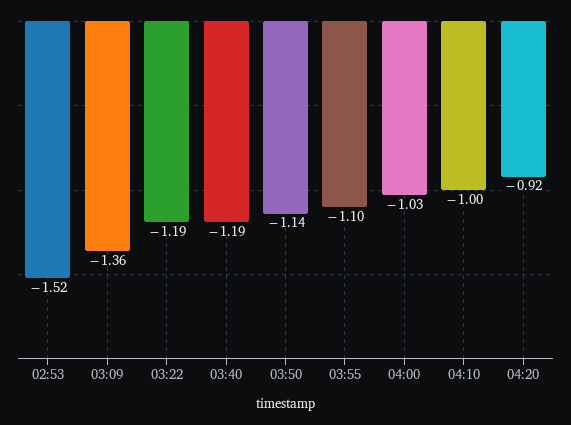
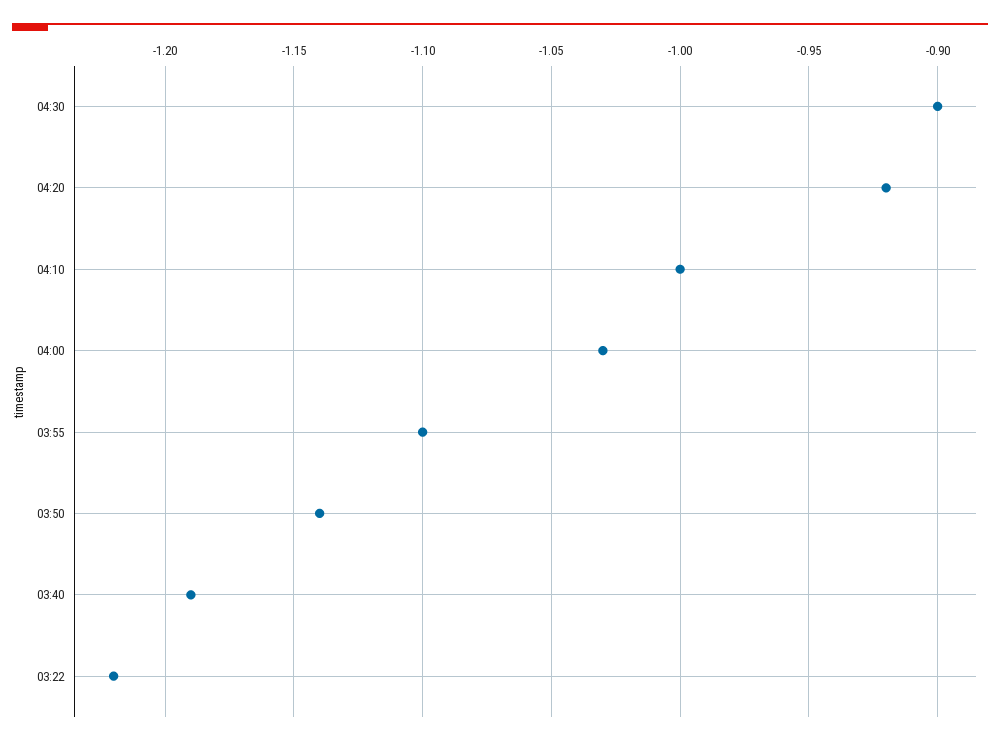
02:53: -1.52 -> none
03:09: -1.36 -> none
03:22: -1.19 -> -1.22
04:30: none -> -0.9

